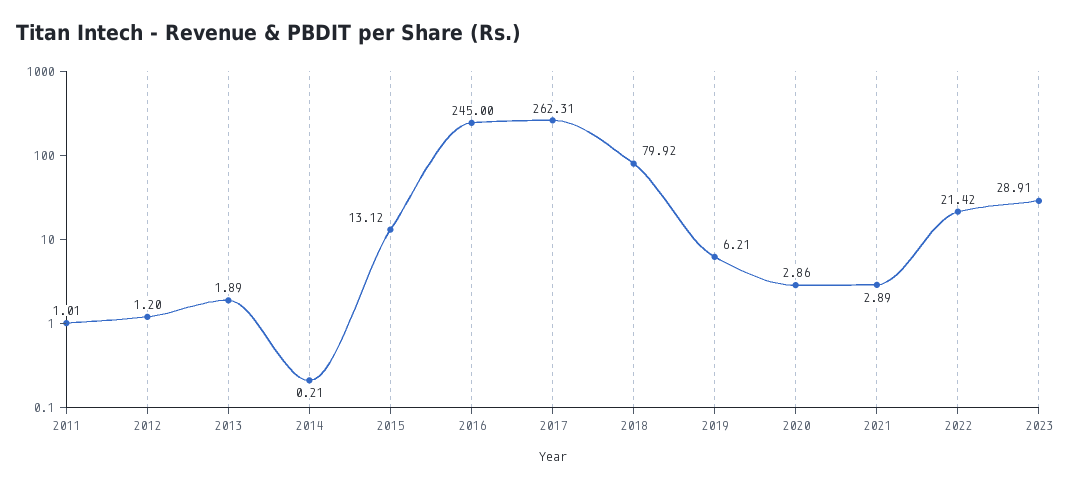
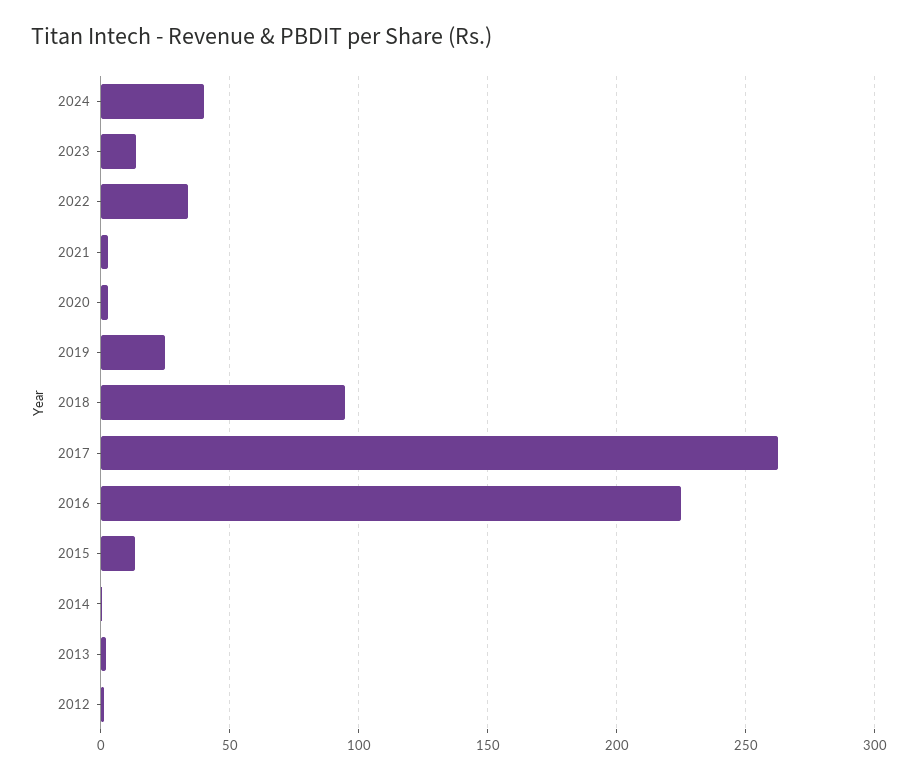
2011: 1.01 -> none
2016: 245 -> 225
2018: 79.92 -> 95
2019: 6.21 -> 25
2022: 21.42 -> 35
2023: 28.91 -> 15
2024: none -> 40

